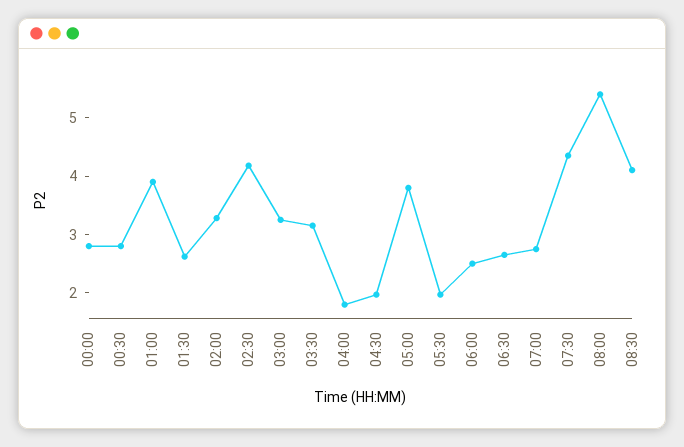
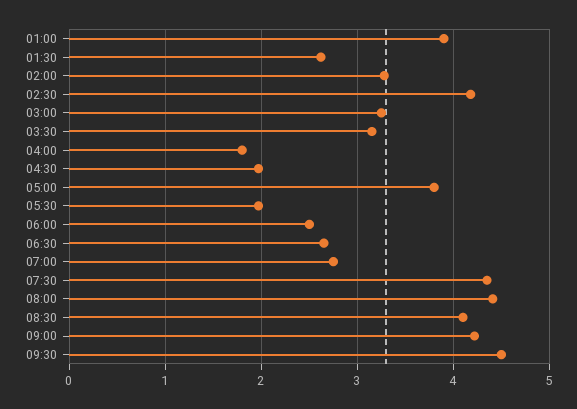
00:00: 2.8 -> none
00:30: 2.8 -> none
08:00: 5.4 -> 4.4
09:00: none -> 4.2
09:30: none -> 4.5

